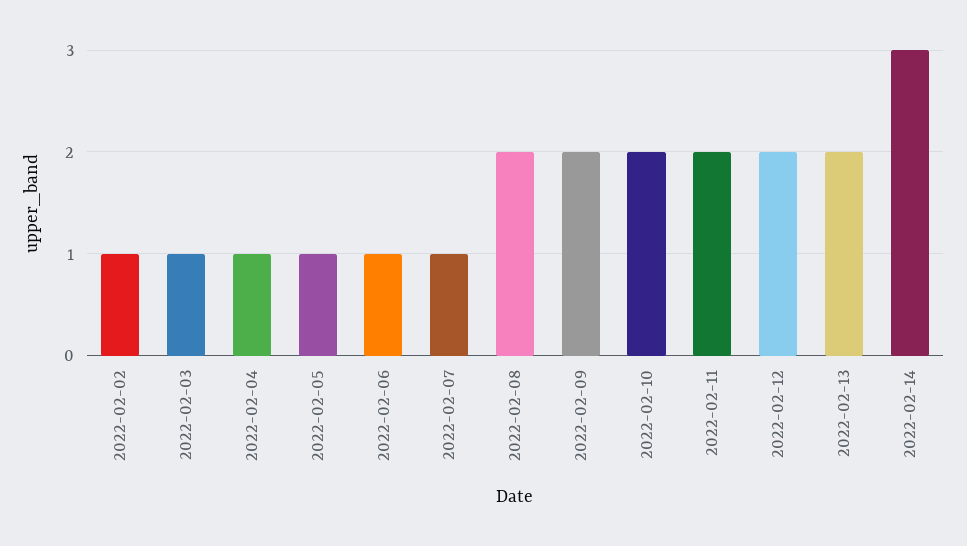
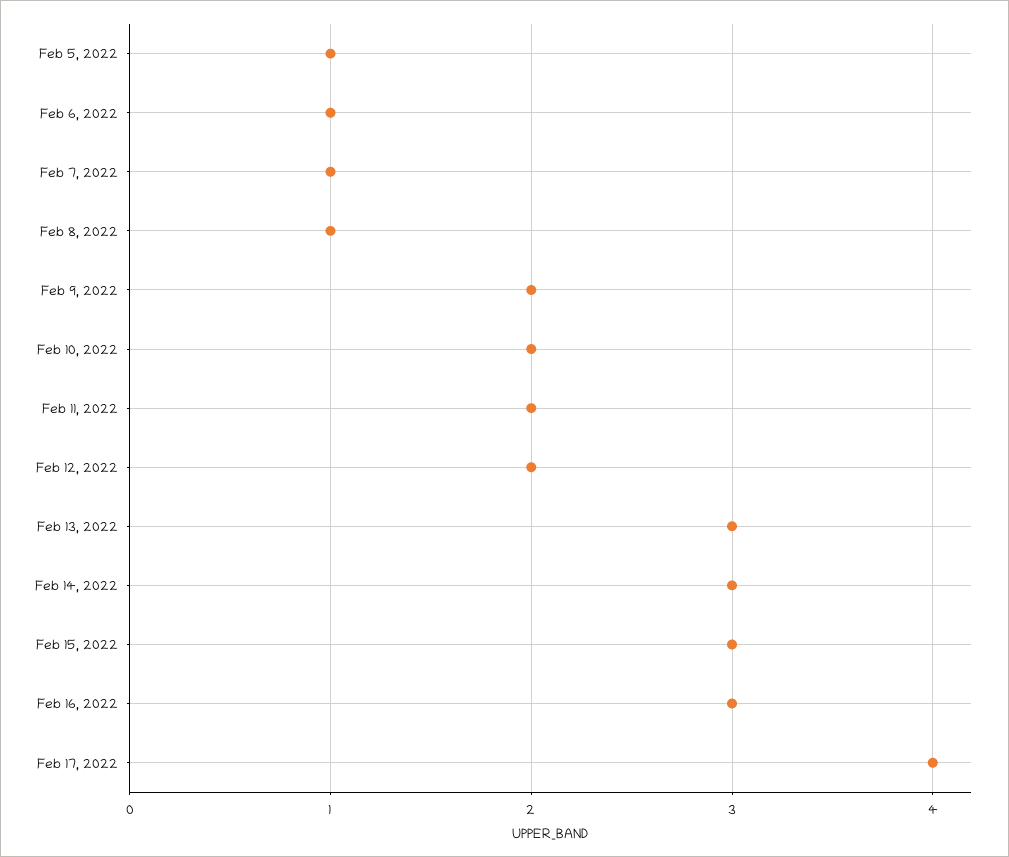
2022-02-02: 1 -> none
2022-02-03: 1 -> none
2022-02-04: 1 -> none
2022-02-08: 2 -> 1
2022-02-13: 2 -> 3
Feb 15, 2022: none -> 3
Feb 16, 2022: none -> 3
Feb 17, 2022: none -> 4

